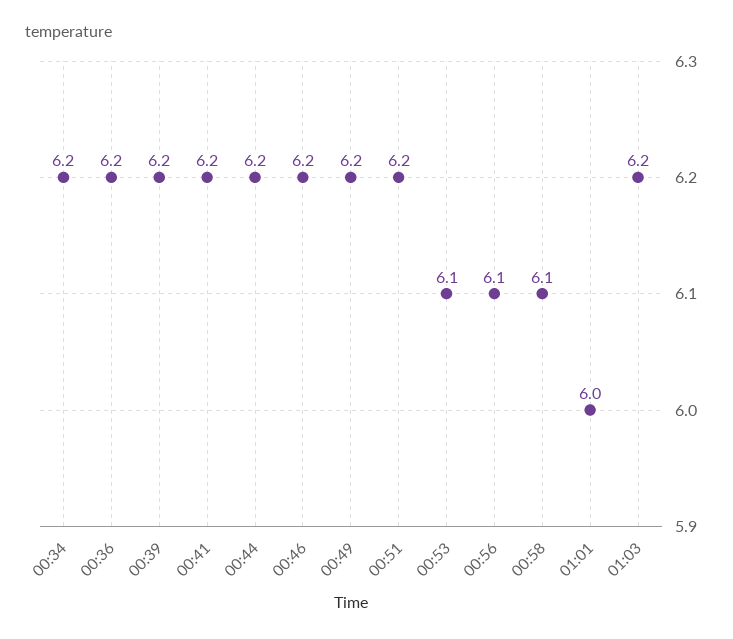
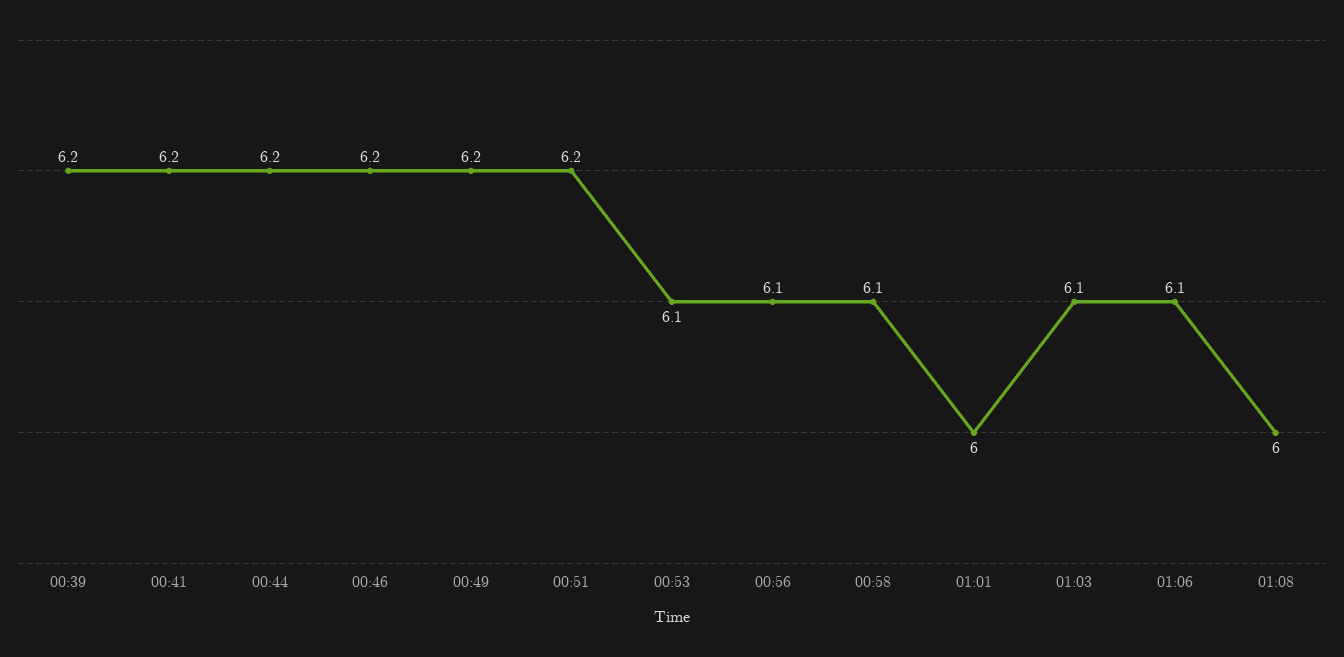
00:34: 6.2 -> none
00:36: 6.2 -> none
01:03: 6.2 -> 6.1
01:06: none -> 6.1
01:08: none -> 6

